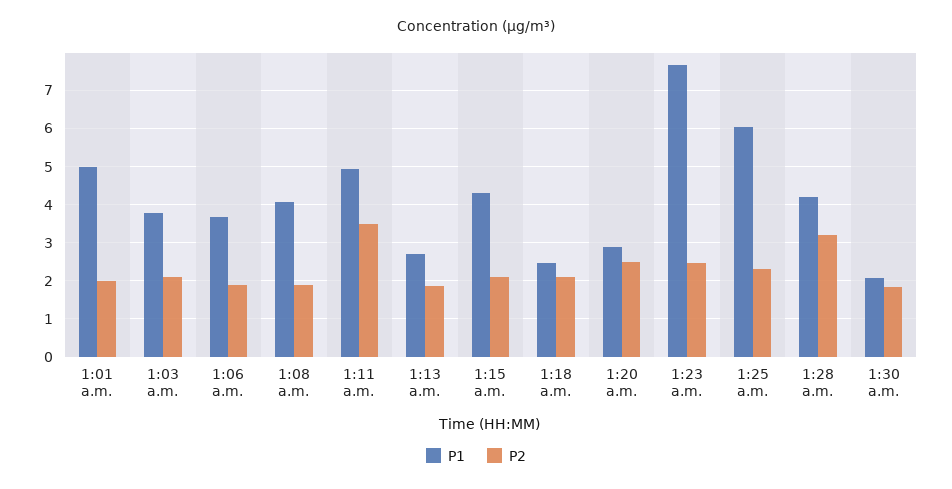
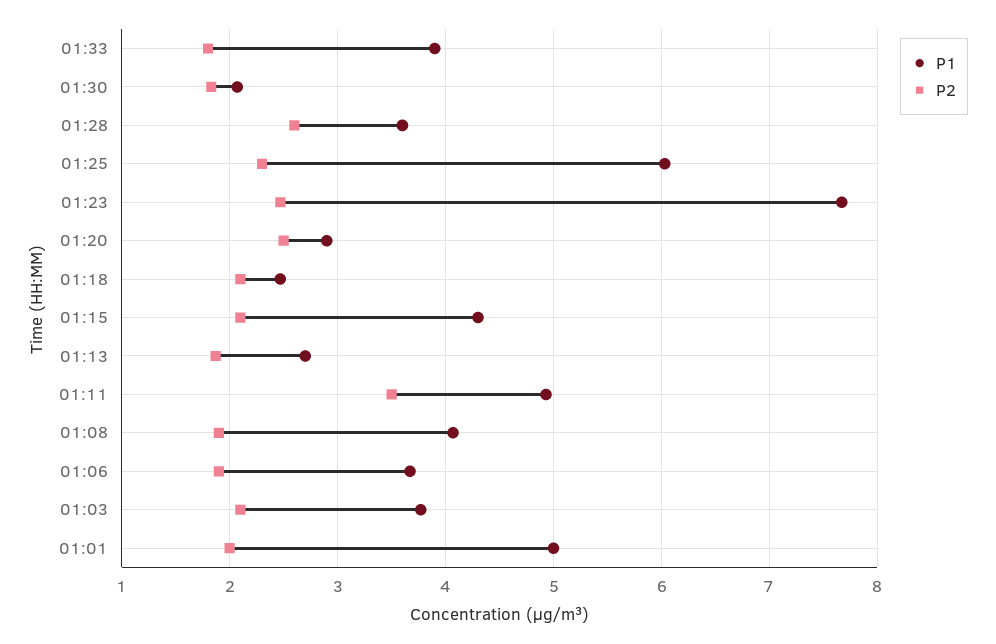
P1, 1:28 a.m.: 4.2 -> 3.6
P2, 1:28 a.m.: 3.2 -> 2.6
P1, 01:33: none -> 3.9
P2, 01:33: none -> 1.8

